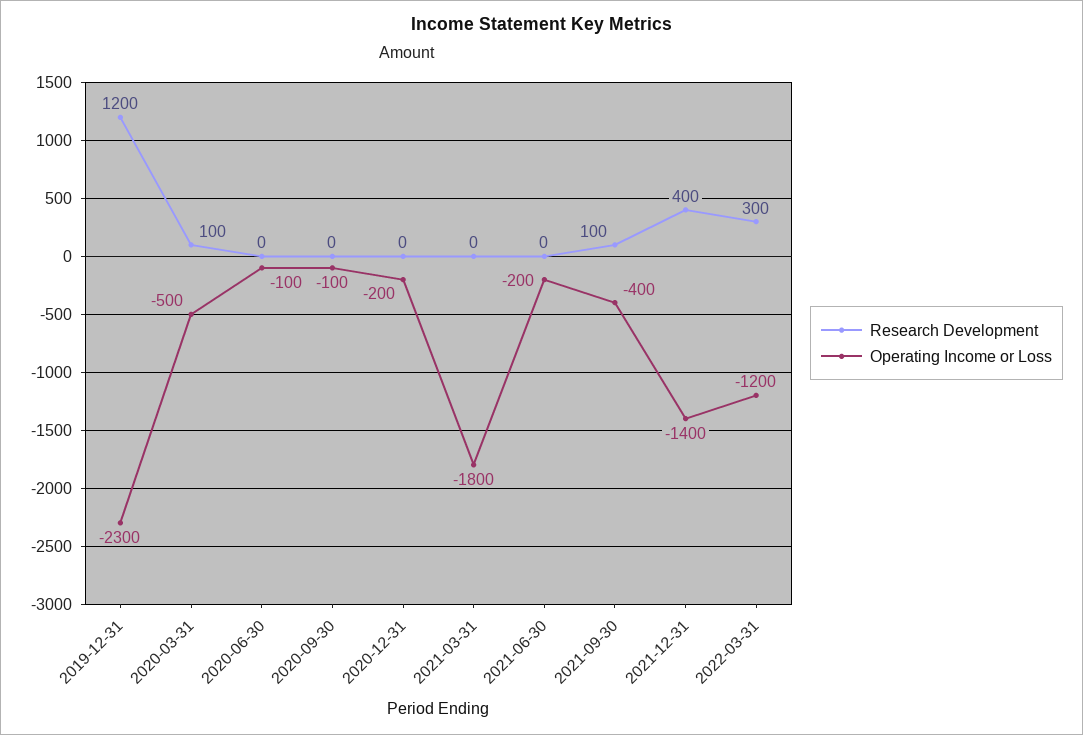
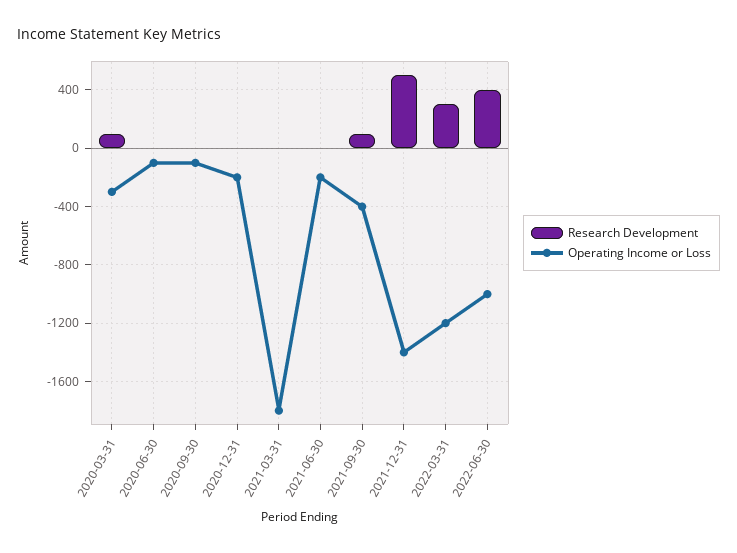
Research Development, 2019-12-31: 1200 -> none
Operating Income or Loss, 2019-12-31: -2300 -> none
Operating Income or Loss, 2020-03-31: -500 -> -300
Research Development, 2021-12-31: 400 -> 500
Research Development, 2022-06-30: none -> 400
Operating Income or Loss, 2022-06-30: none -> -1000

